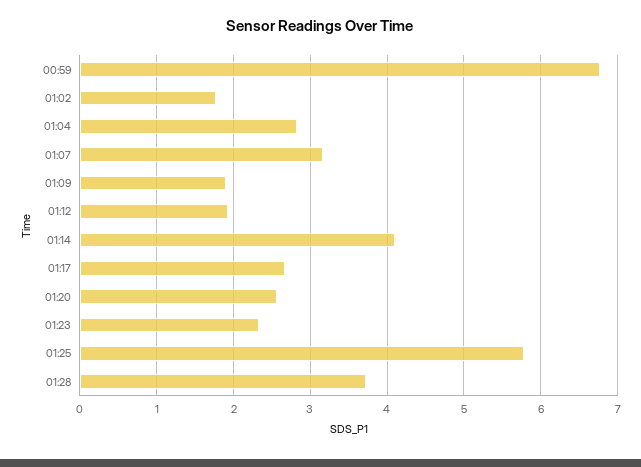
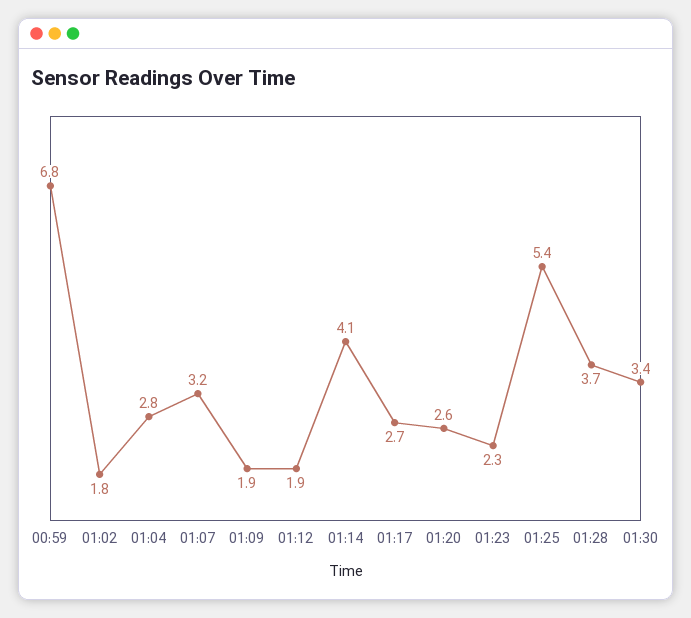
01:25: 5.8 -> 5.4
01:30: none -> 3.4

